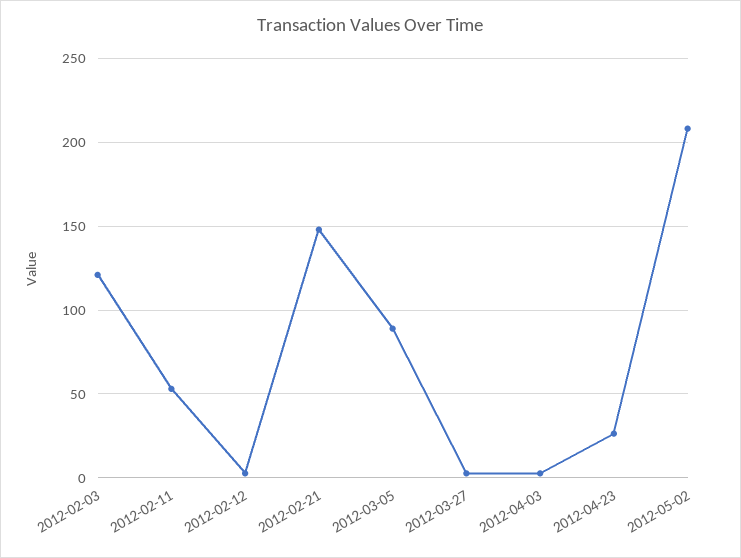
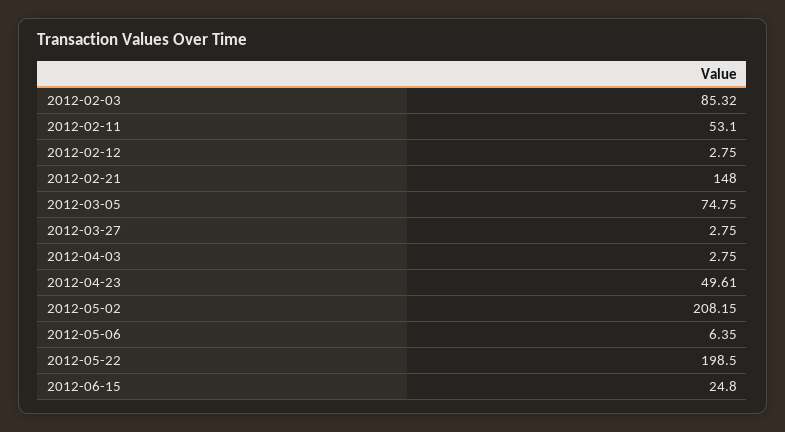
2012-02-03: 120 -> 85.32
2012-03-05: 90 -> 74.75
2012-04-23: 25 -> 49.61
2012-05-06: none -> 6.35
2012-05-22: none -> 198.5
2012-06-15: none -> 24.8

